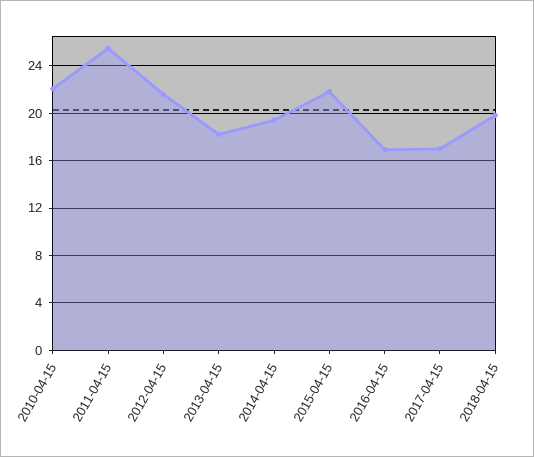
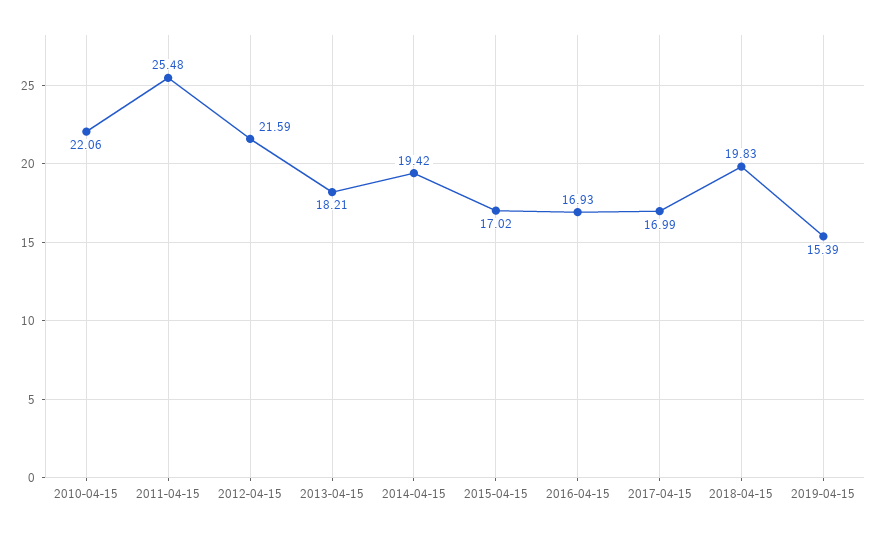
2015-04-15: 22 -> 17.02
2019-04-15: none -> 15.39

